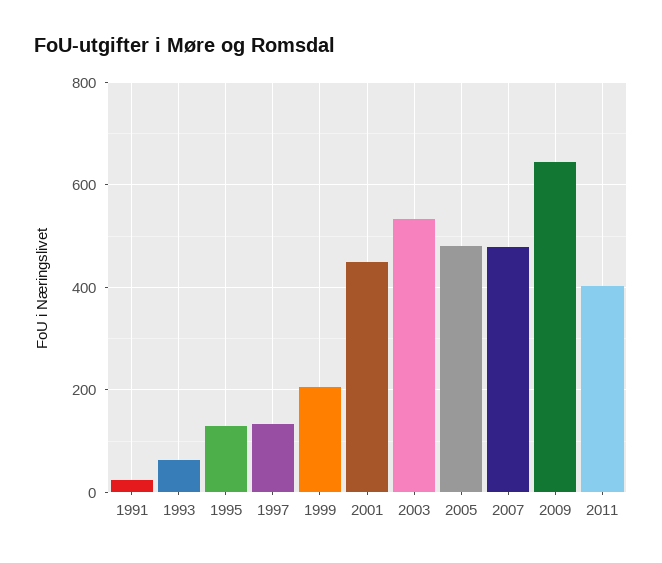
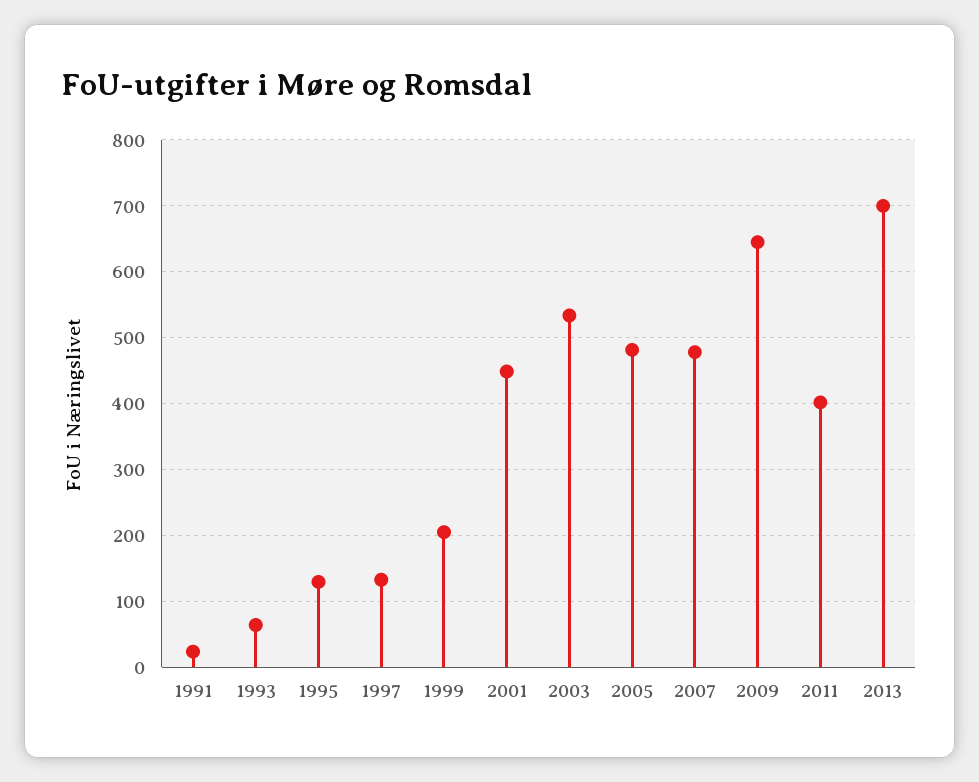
2013: none -> 700

